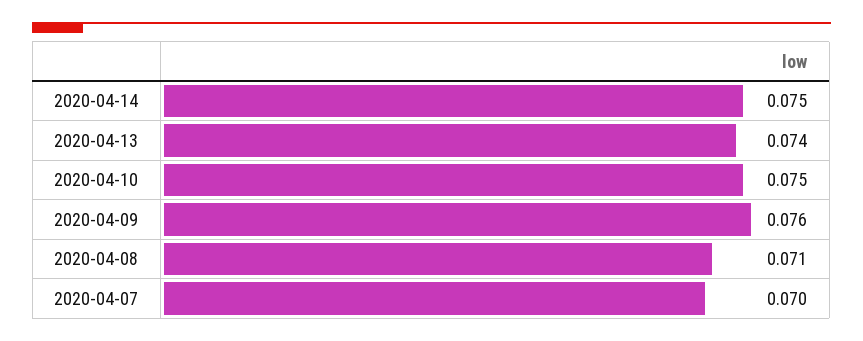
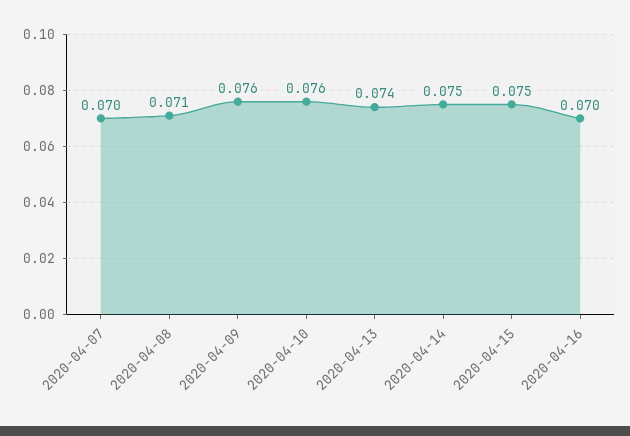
2020-04-10: 0.075 -> 0.076
2020-04-15: none -> 0.075
2020-04-16: none -> 0.07

